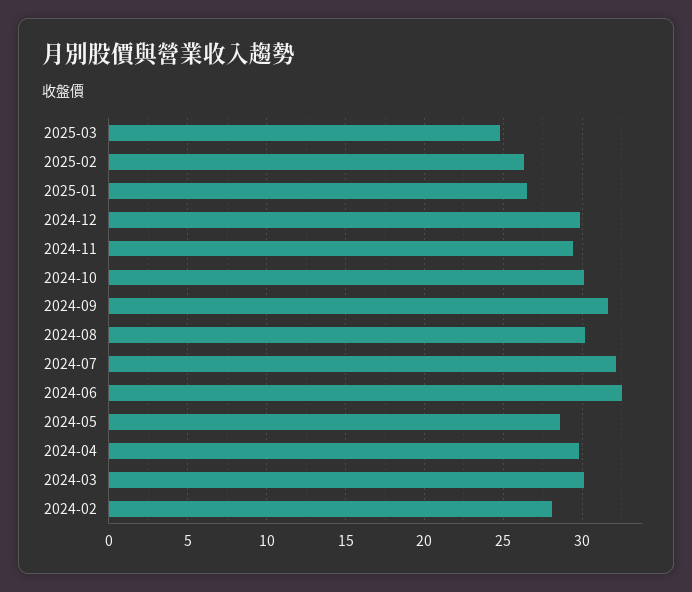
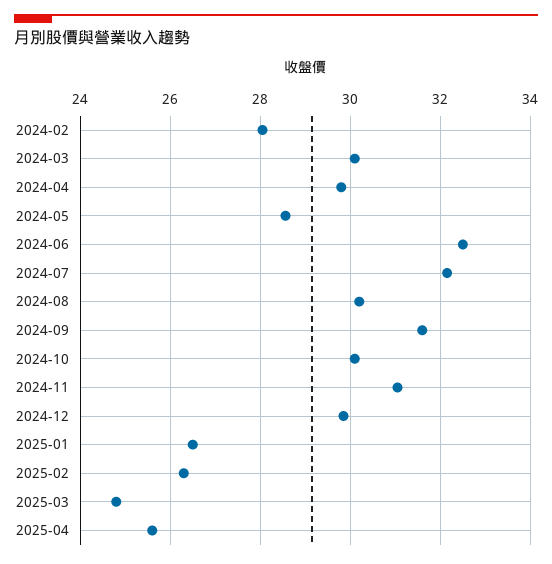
2024-11: 29.5 -> 31
2025-04: none -> 25.6

